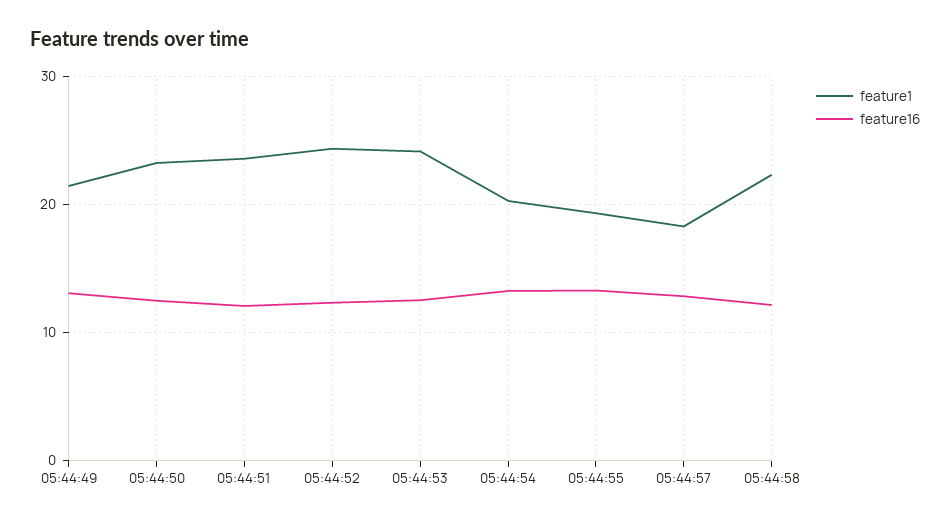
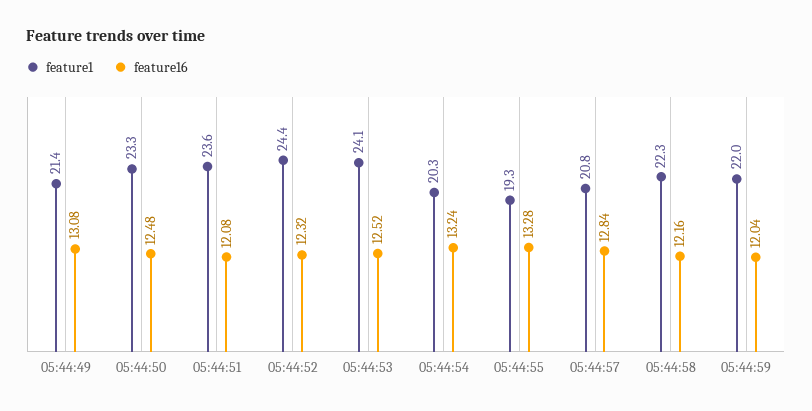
feature1, 05:44:57: 18 -> 20.8
feature1, 05:44:59: none -> 22
feature16, 05:44:59: none -> 12.04

